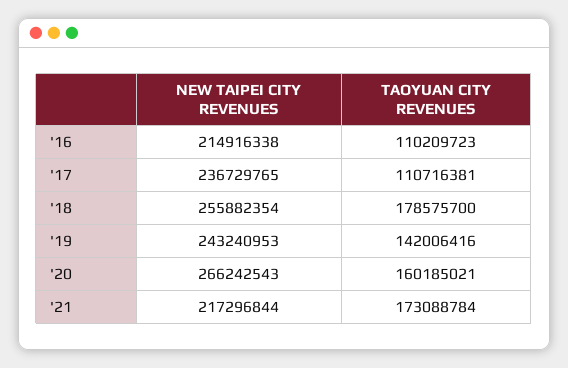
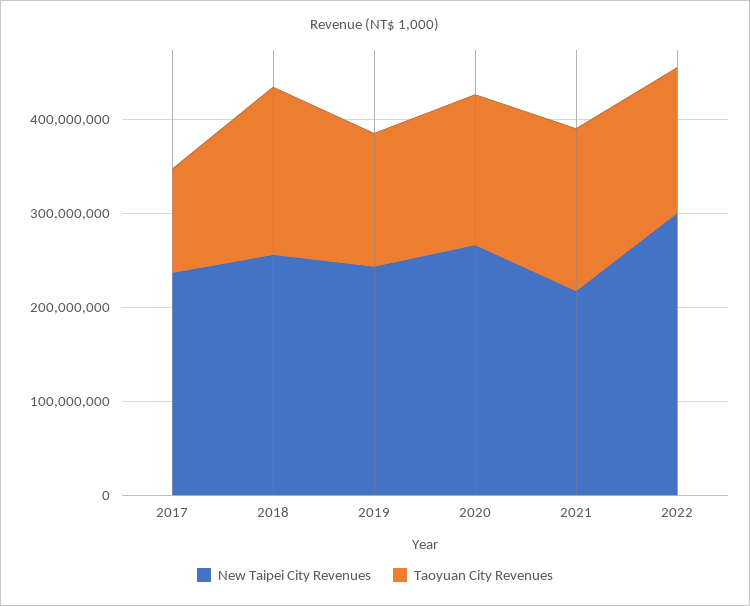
NEW TAIPEI CITY REVENUES, '16: 214916338 -> none
TAOYUAN CITY REVENUES, '16: 110209723 -> none
NEW TAIPEI CITY REVENUES, 2022: none -> 300000000
TAOYUAN CITY REVENUES, 2022: none -> 160000000

